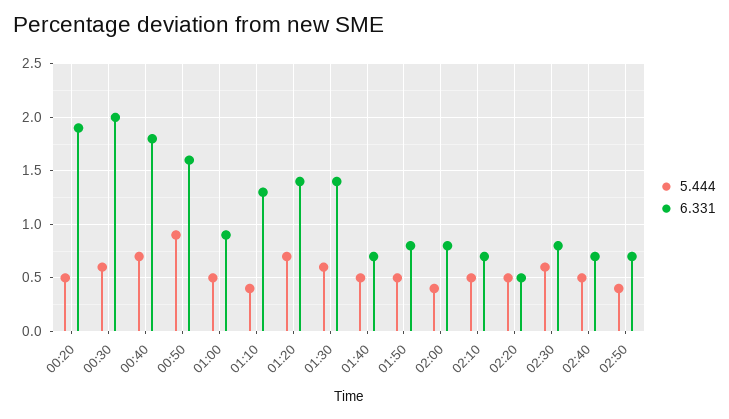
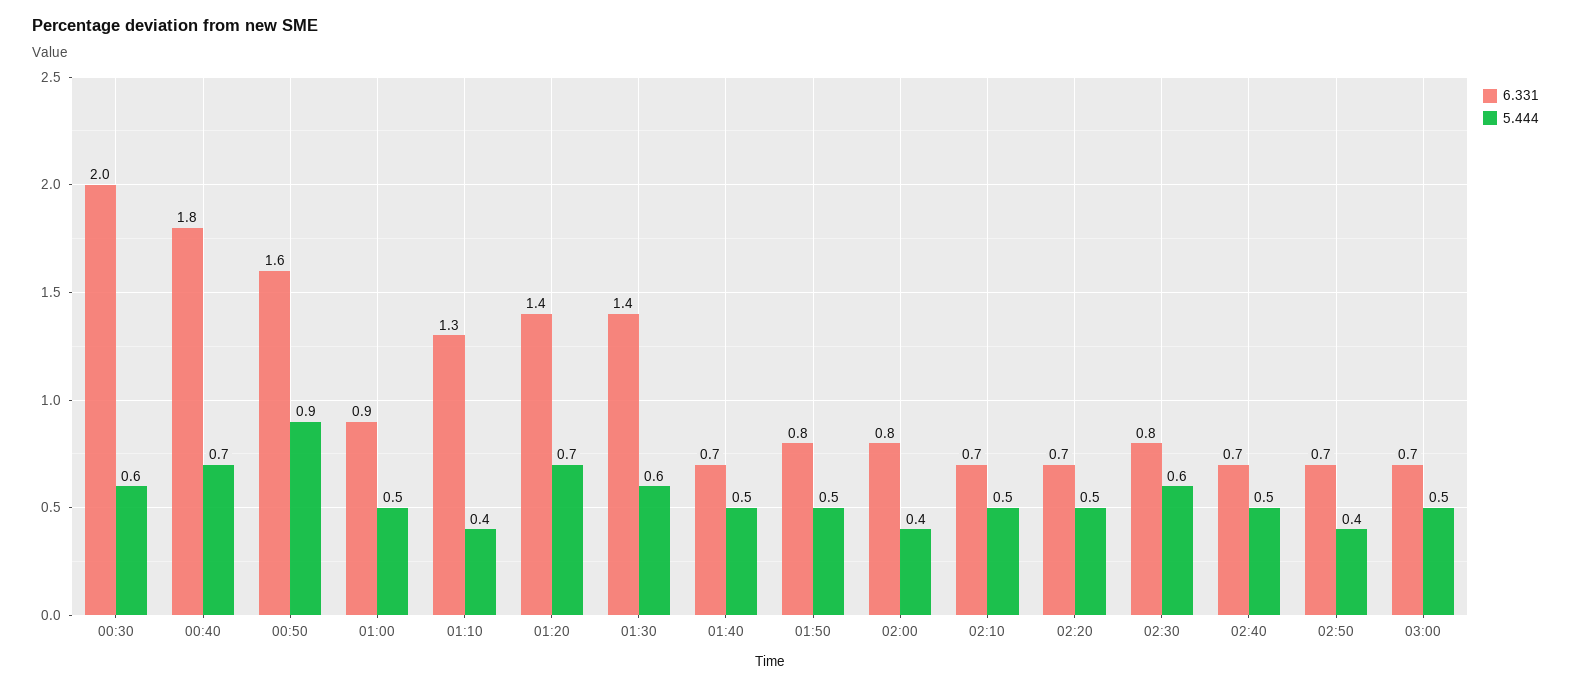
5.444, 00:20: 0.5 -> none
6.331, 00:20: 1.9 -> none
6.331, 02:20: 0.5 -> 0.7
6.331, 03:00: none -> 0.7
5.444, 03:00: none -> 0.5

